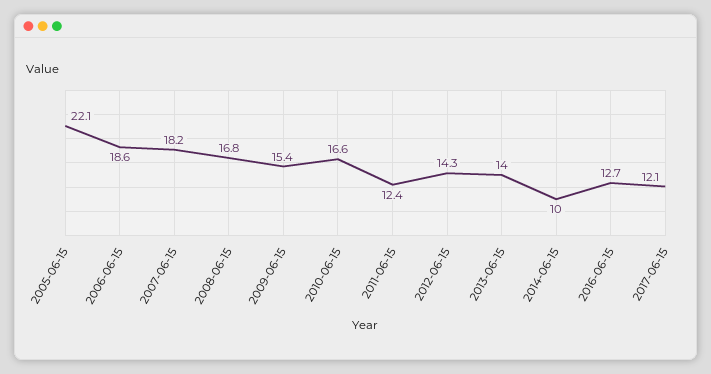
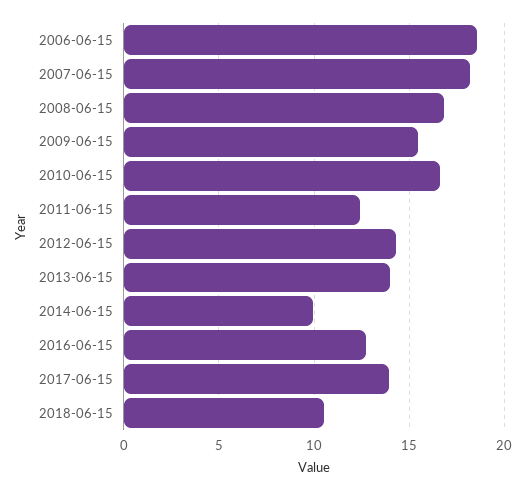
2005-06-15: 22.1 -> none
2017-06-15: 12.1 -> 14
2018-06-15: none -> 10.5

